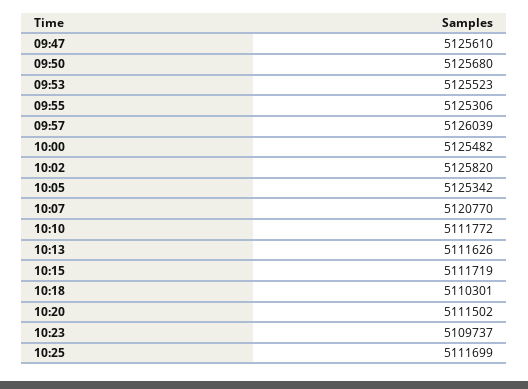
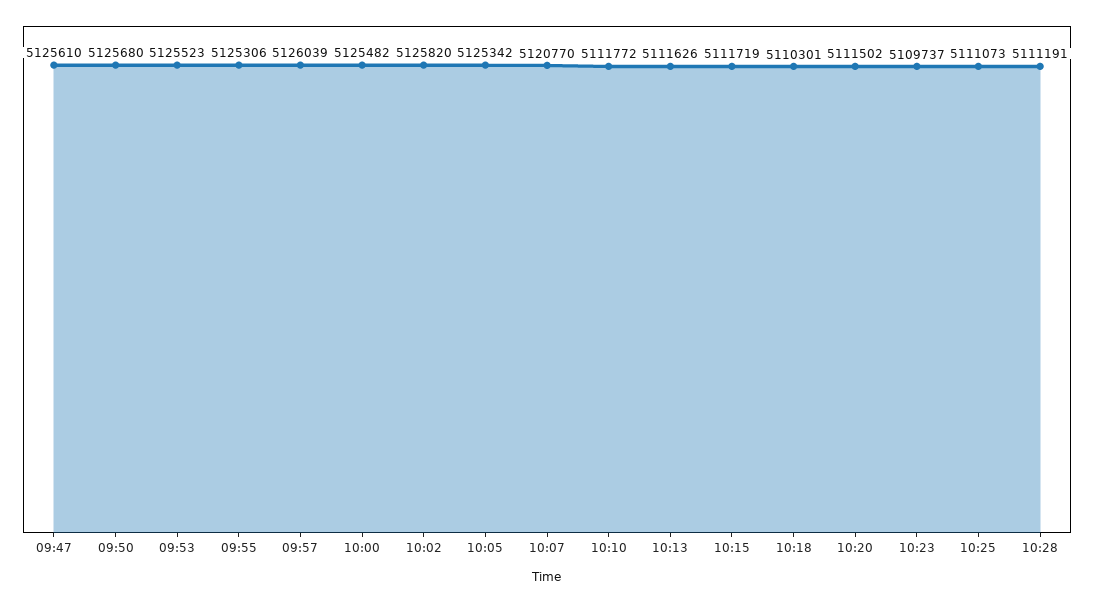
10:25: 5111699 -> 5111073
10:28: none -> 5111191

